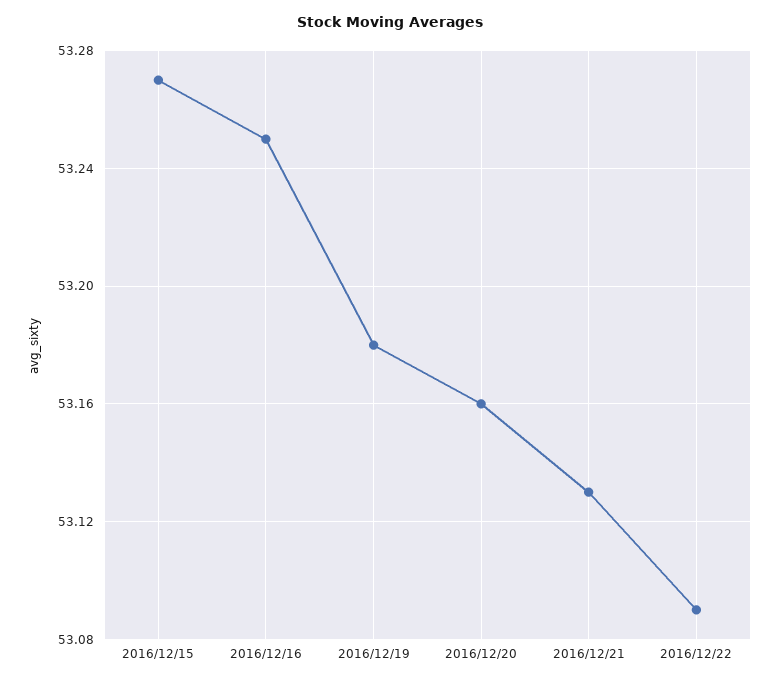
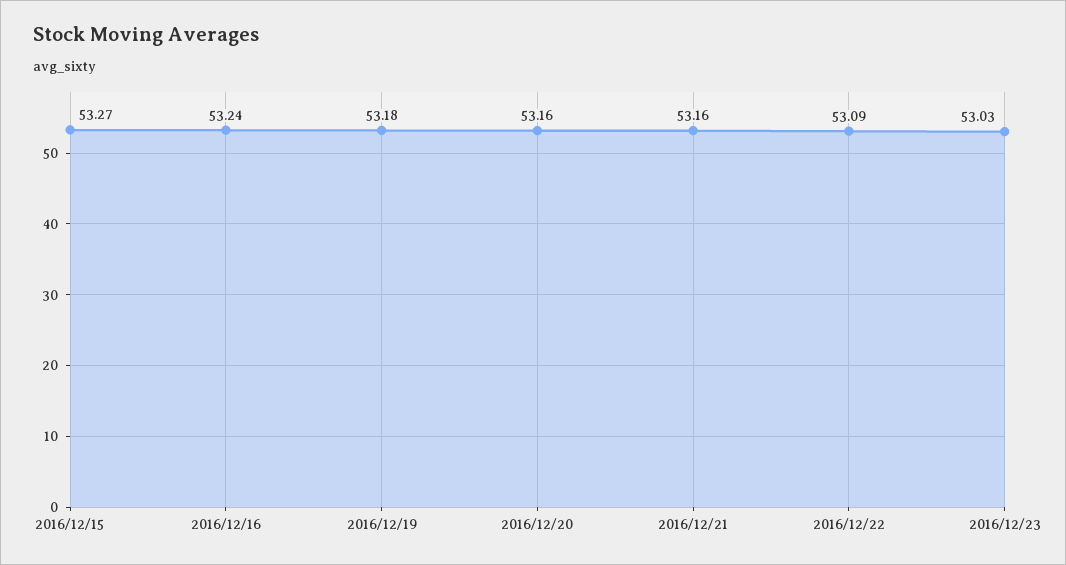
2016/12/16: 53.25 -> 53.24
2016/12/21: 53.13 -> 53.16
2016/12/23: none -> 53.03

